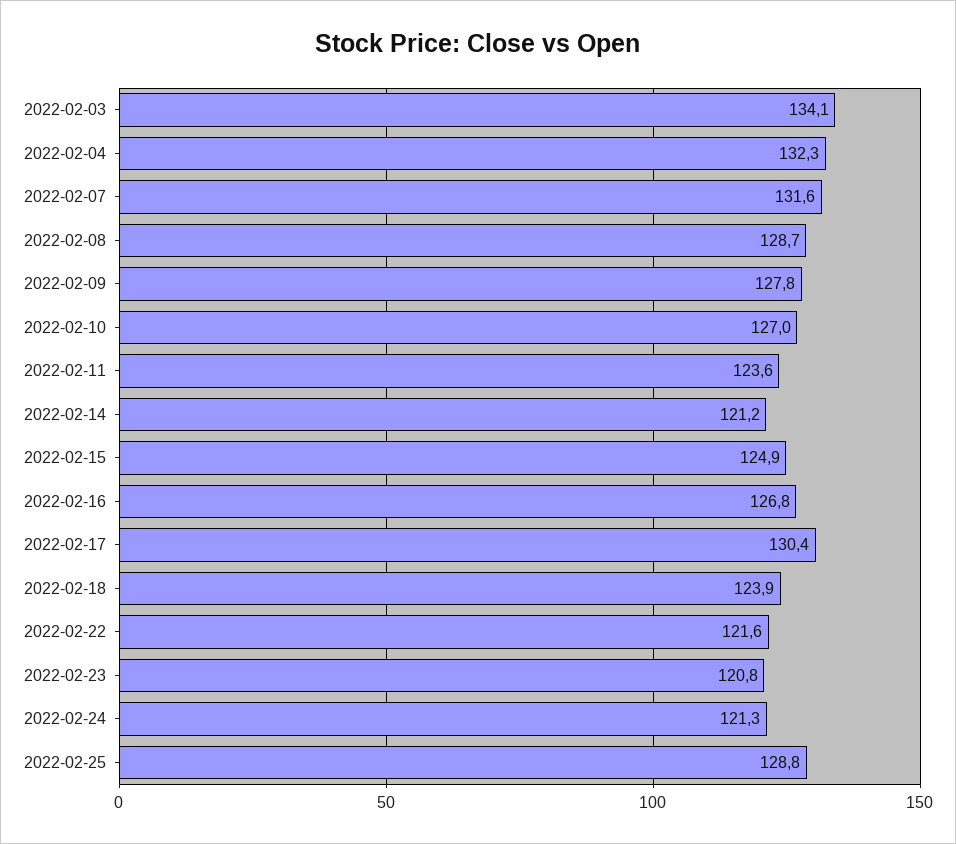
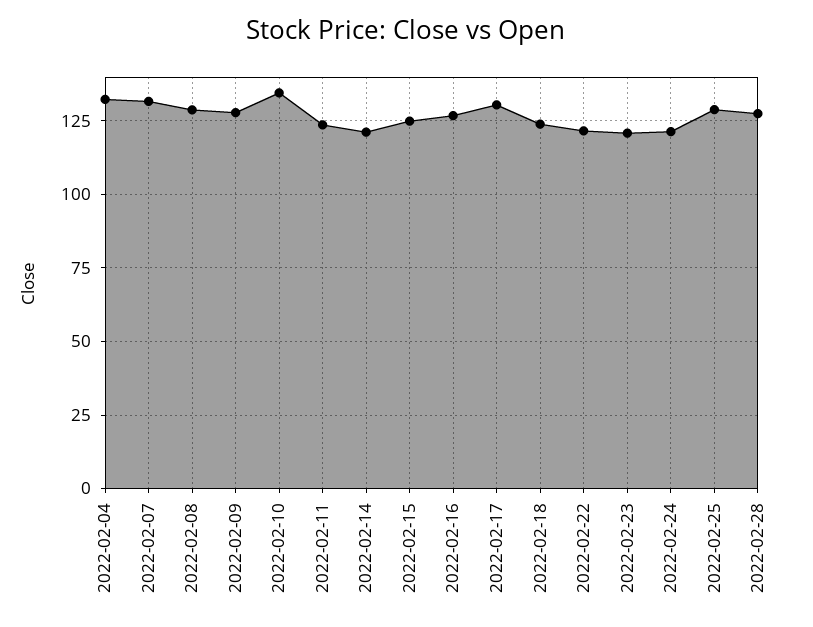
2022-02-03: 134.1 -> none
2022-02-10: 127 -> 135
2022-02-28: none -> 127.5

